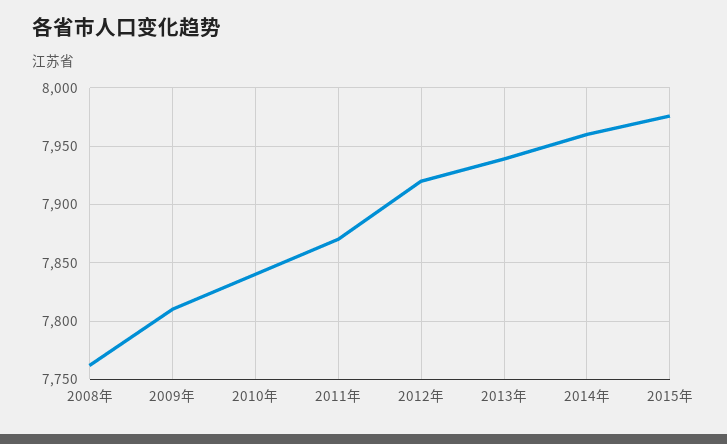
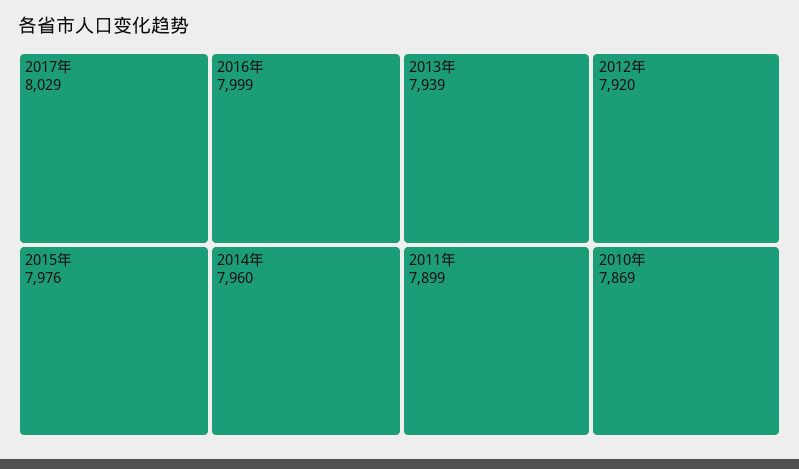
2008年: 7760 -> none
2009年: 7810 -> none
2010年: 7840 -> 7869
2011年: 7870 -> 7899
2017年: none -> 8029
2016年: none -> 7999

